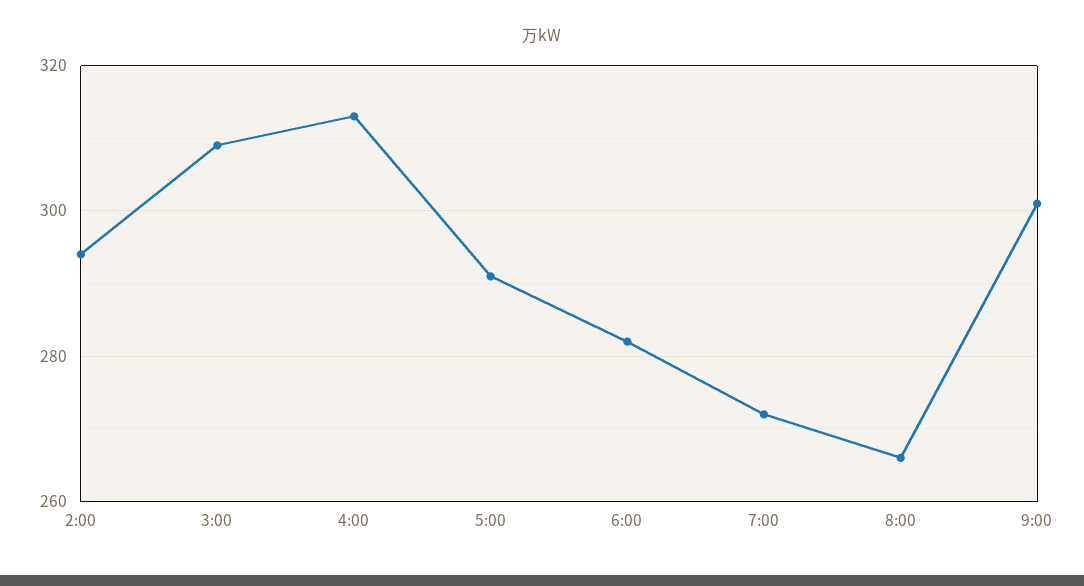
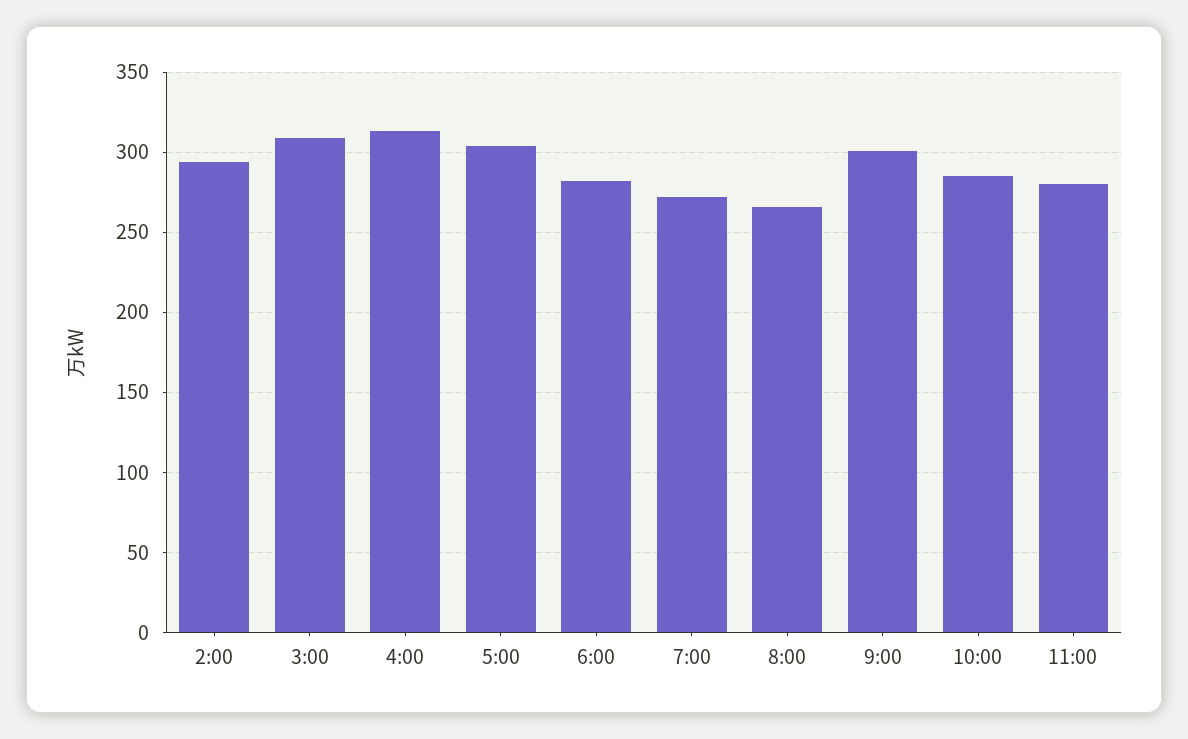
5:00: 290 -> 305
10:00: none -> 285
11:00: none -> 280

